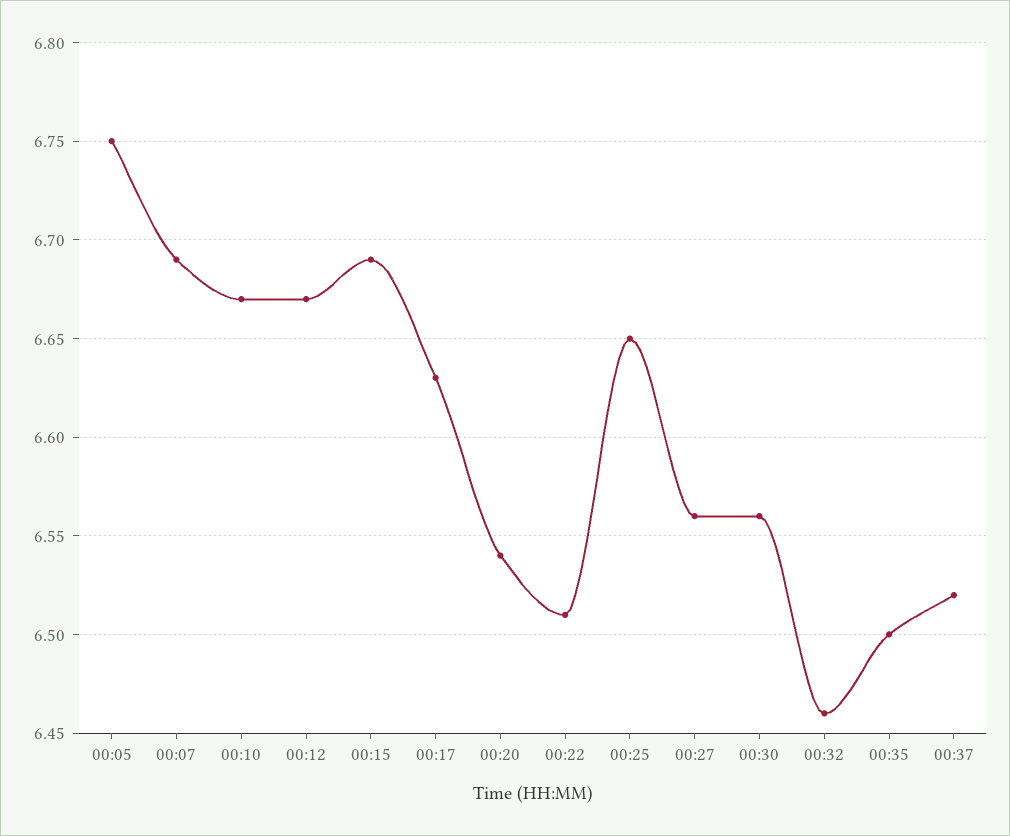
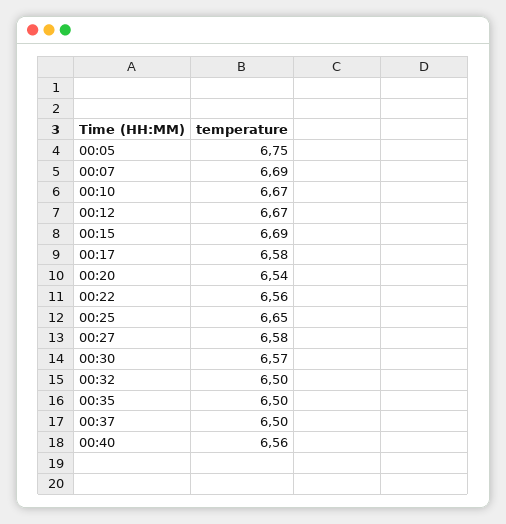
00:17: 6.63 -> 6.58
00:22: 6.51 -> 6.56
00:27: 6.56 -> 6.58
00:30: 6.56 -> 6.57
00:32: 6.46 -> 6.5
00:37: 6.52 -> 6.5
00:40: none -> 6.56

